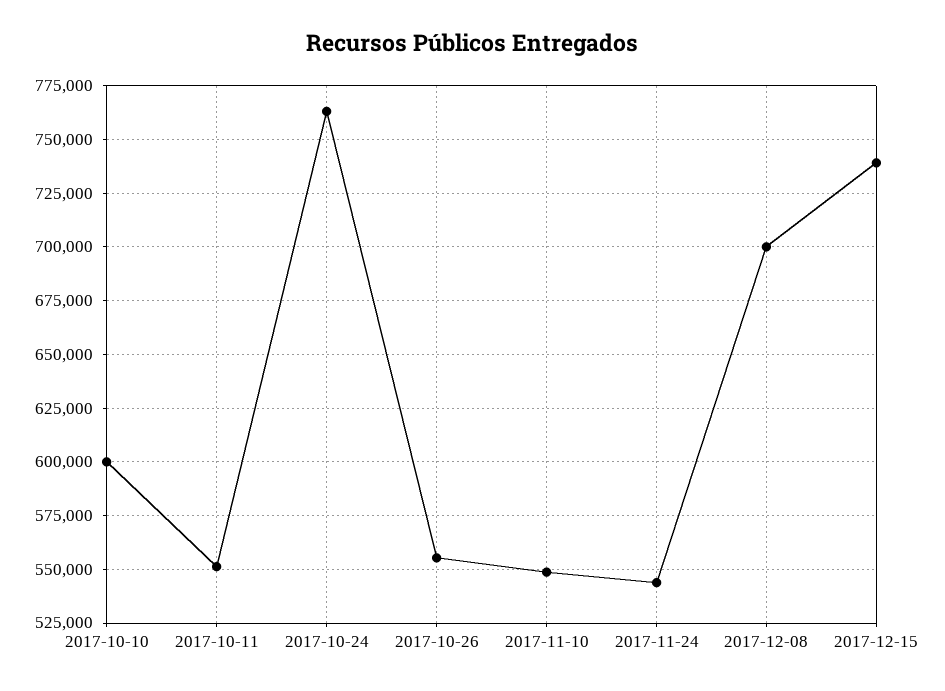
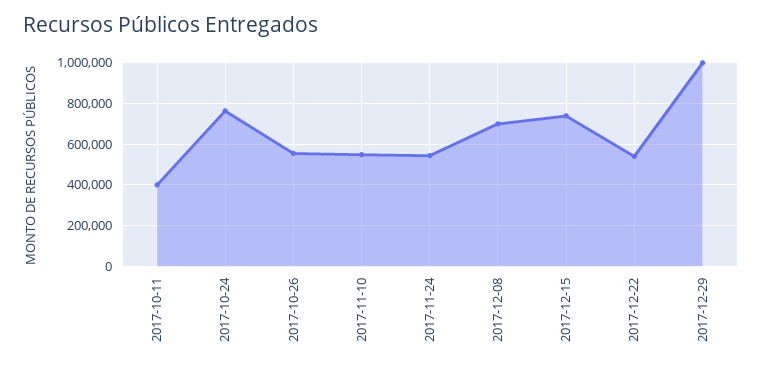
2017-10-10: 600000 -> none
2017-10-11: 550000 -> 400000
2017-12-22: none -> 550000
2017-12-29: none -> 1000000

